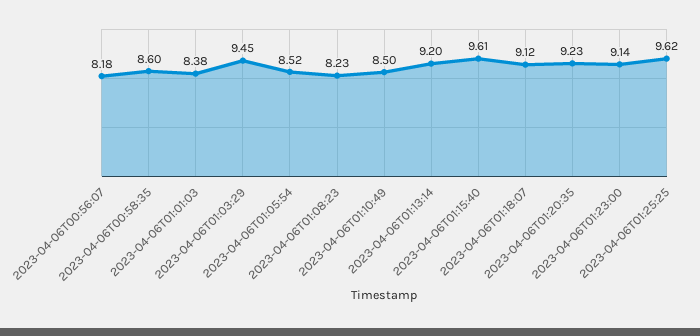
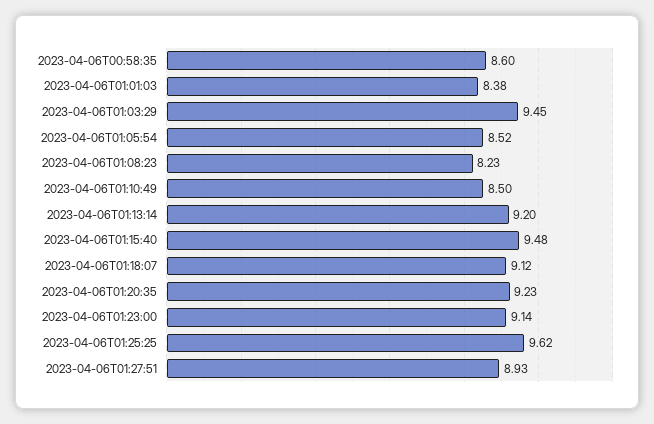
2023-04-06T00:56:07: 8.18 -> none
2023-04-06T01:15:40: 9.61 -> 9.48
2023-04-06T01:27:51: none -> 8.93

